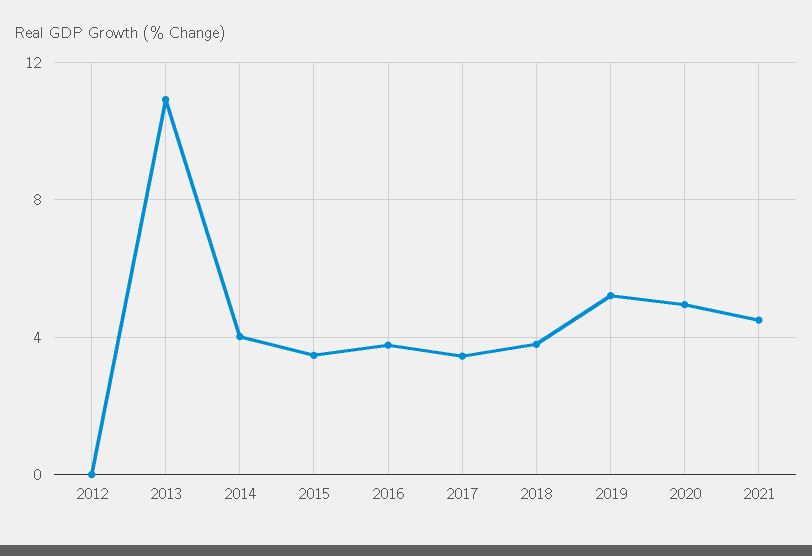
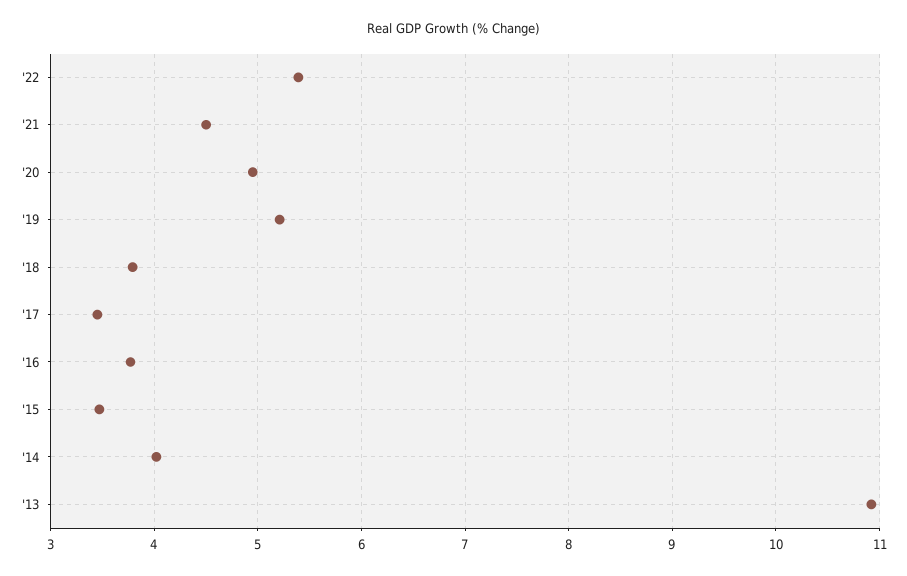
2012: 0 -> none
'22: none -> 5.4

